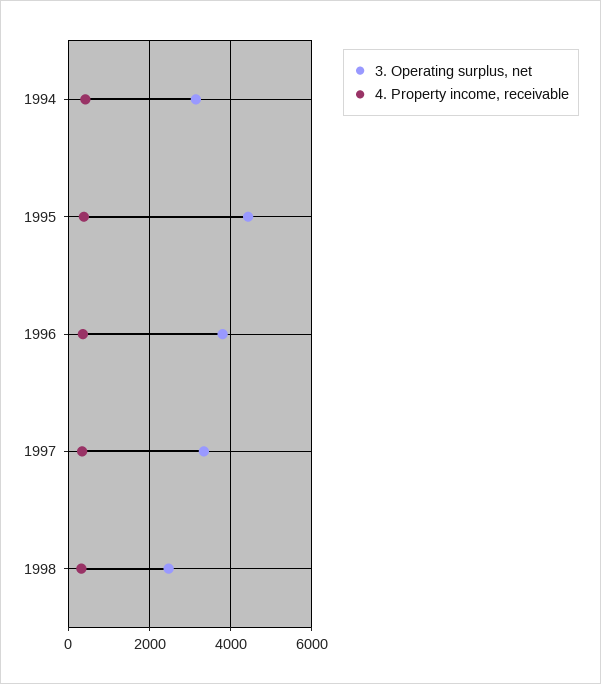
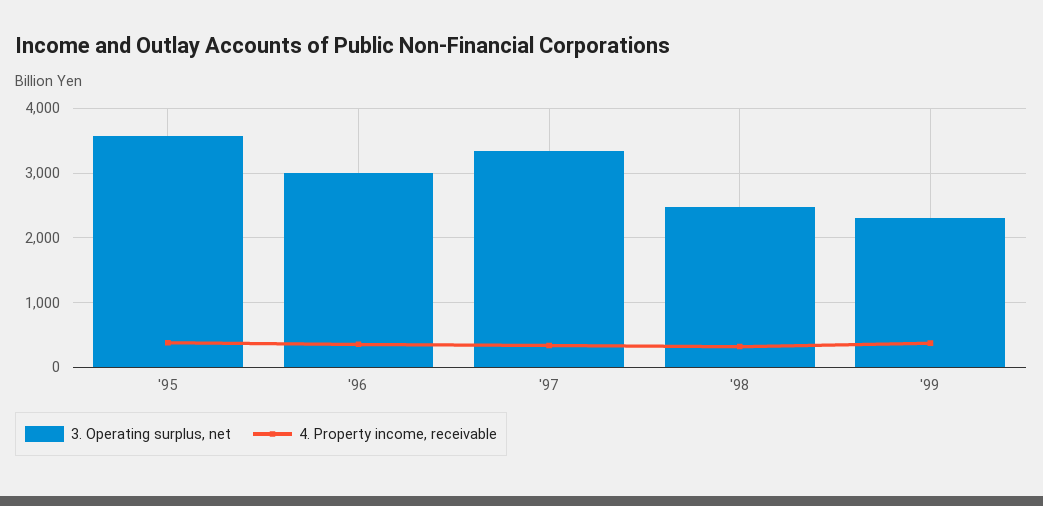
3. Operating surplus, net, 1994: 3200 -> none
4. Property income, receivable, 1994: 400 -> none
3. Operating surplus, net, 1995: 4400 -> 3600
3. Operating surplus, net, 1996: 3800 -> 3000
3. Operating surplus, net, '99: none -> 2300
4. Property income, receivable, '99: none -> 400

